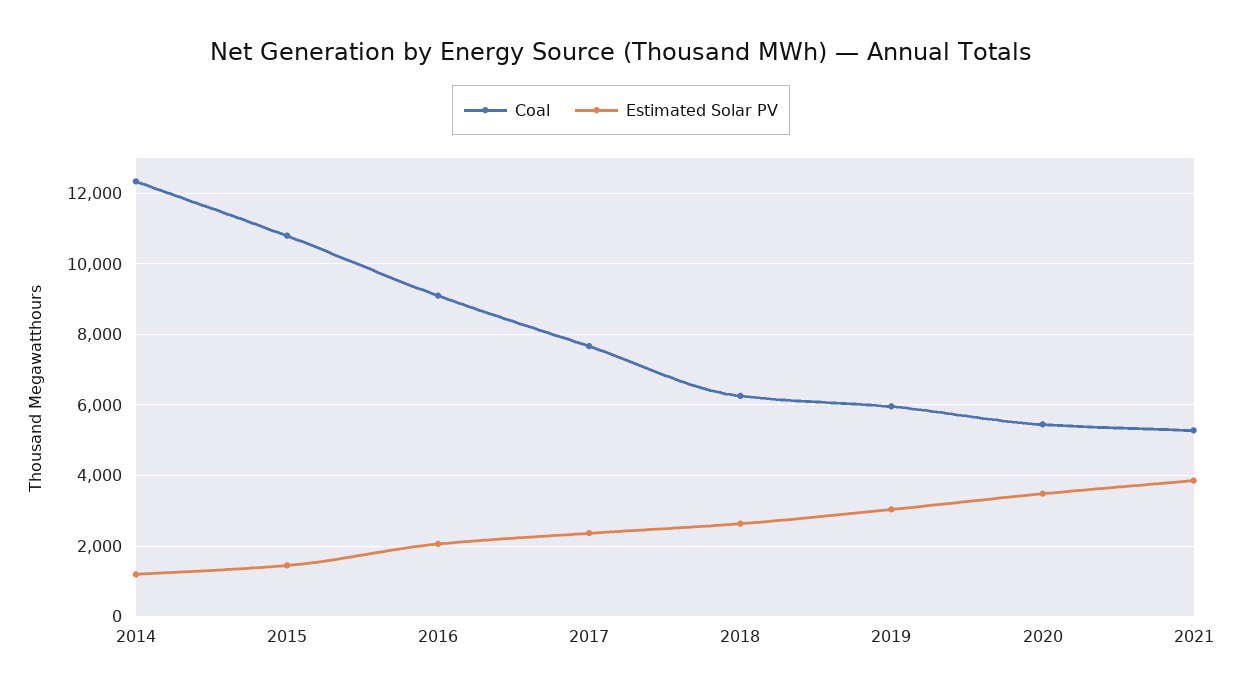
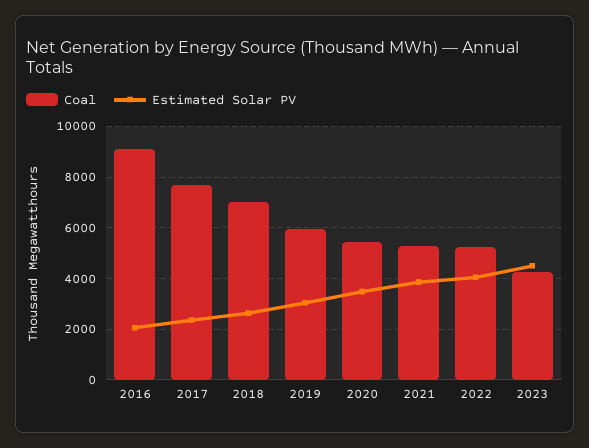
Coal, 2014: 12400 -> none
Estimated Solar PV, 2014: 1200 -> none
Coal, 2015: 10800 -> none
Estimated Solar PV, 2015: 1400 -> none
Coal, 2018: 6200 -> 7000
Coal, 2022: none -> 5250
Estimated Solar PV, 2022: none -> 4000
Coal, 2023: none -> 4250
Estimated Solar PV, 2023: none -> 4500

